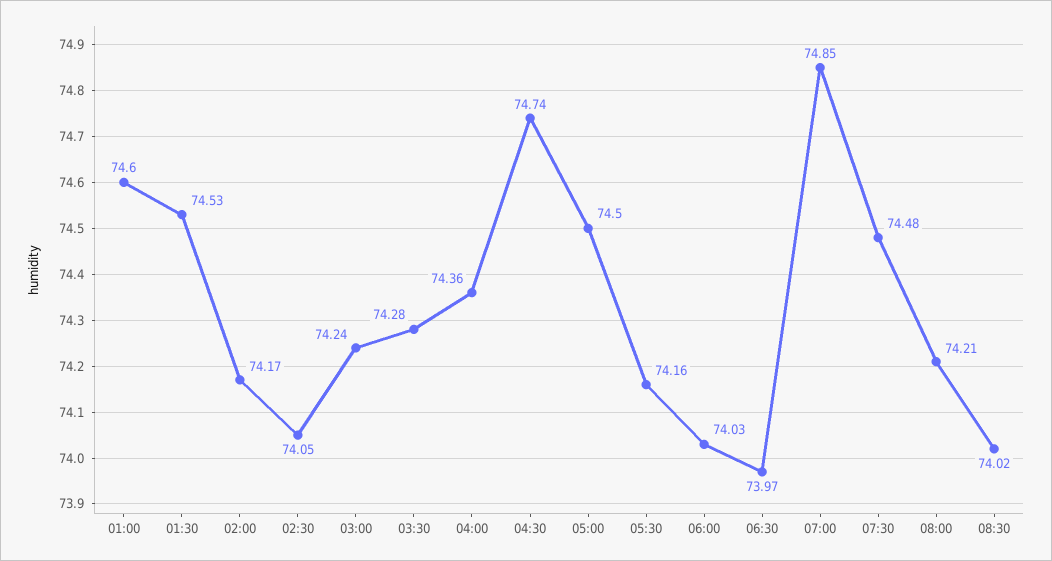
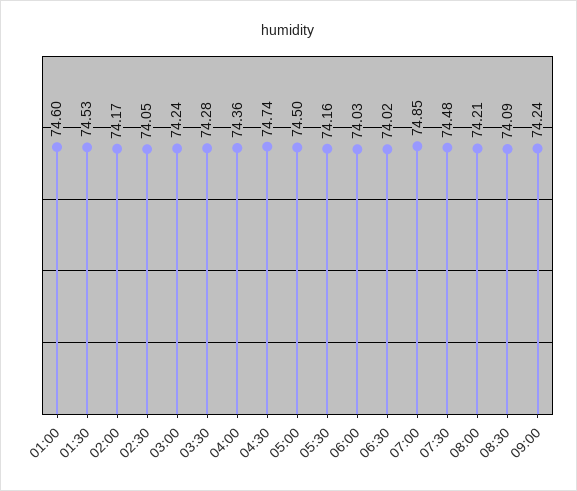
06:30: 73.97 -> 74.02
08:30: 74.02 -> 74.09
09:00: none -> 74.24

